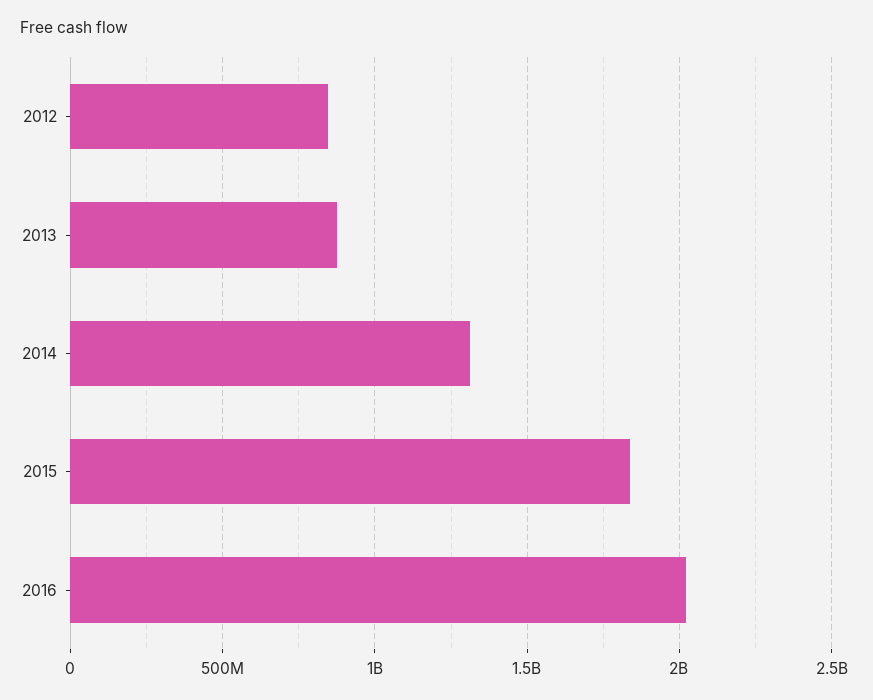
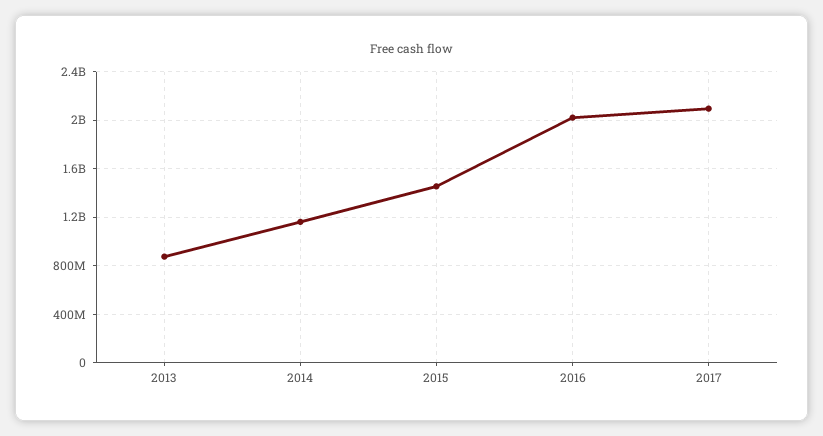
2012: 850000000 -> none
2014: 1300000000 -> 1150000000
2015: 1850000000 -> 1450000000
2017: none -> 2100000000

